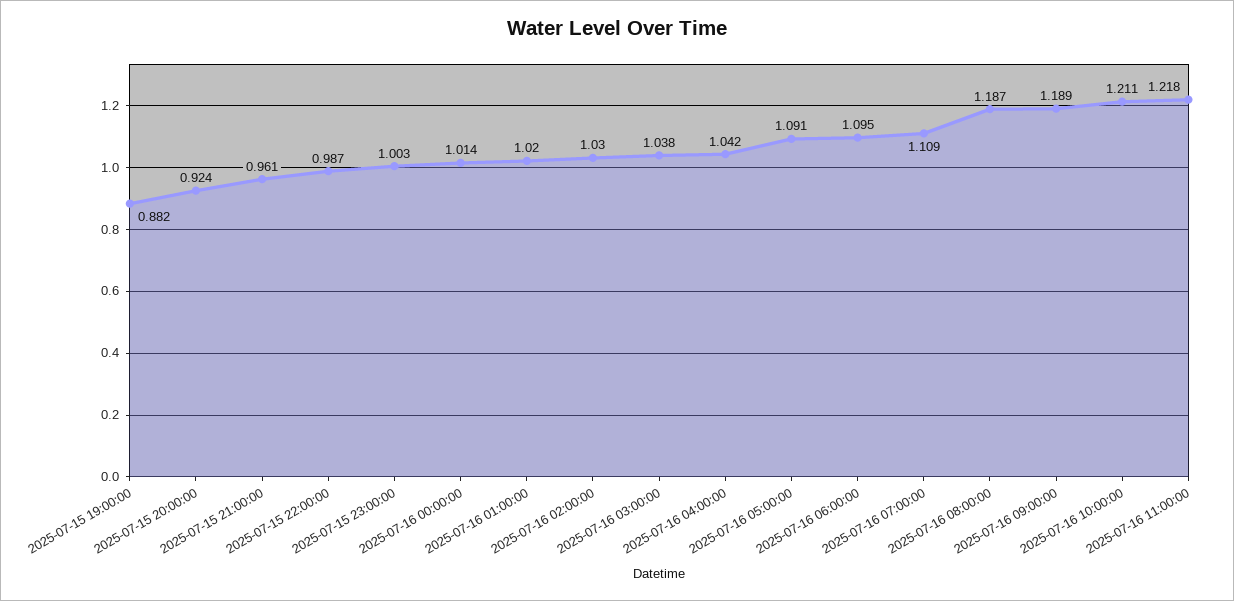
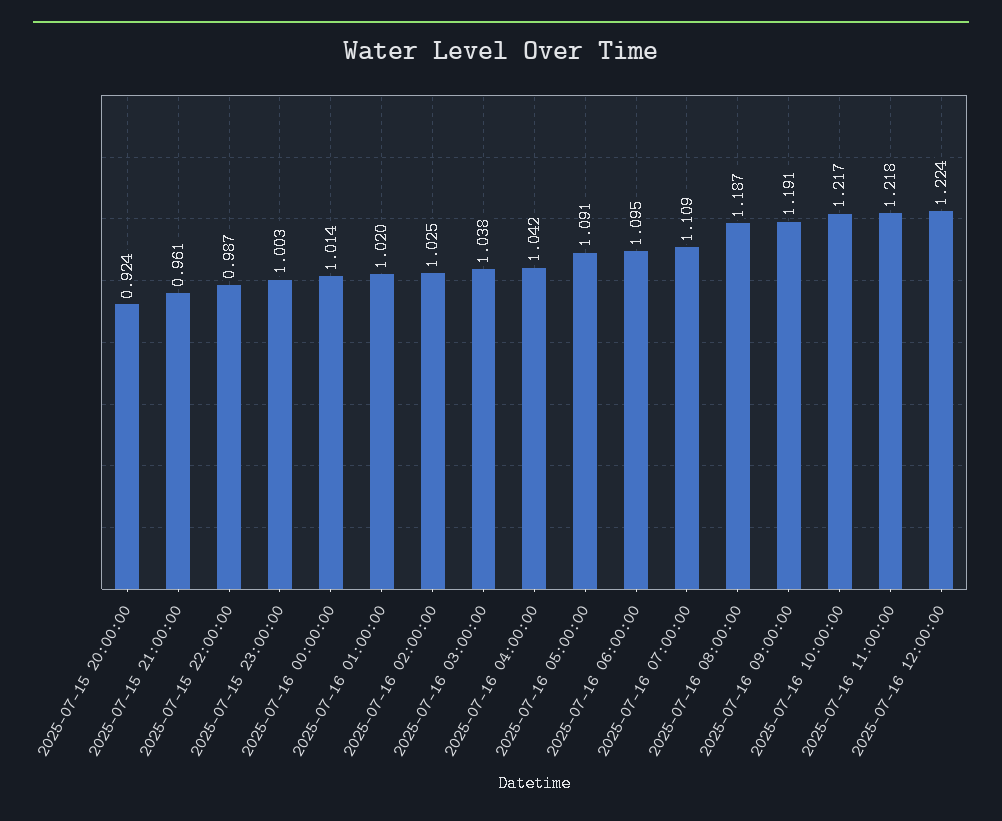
2025-07-15 19:00:00: 0.882 -> none
2025-07-16 02:00:00: 1.03 -> 1.025
2025-07-16 09:00:00: 1.189 -> 1.191
2025-07-16 10:00:00: 1.211 -> 1.217
2025-07-16 12:00:00: none -> 1.224

